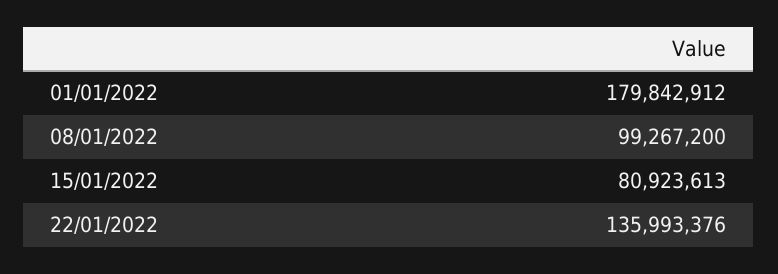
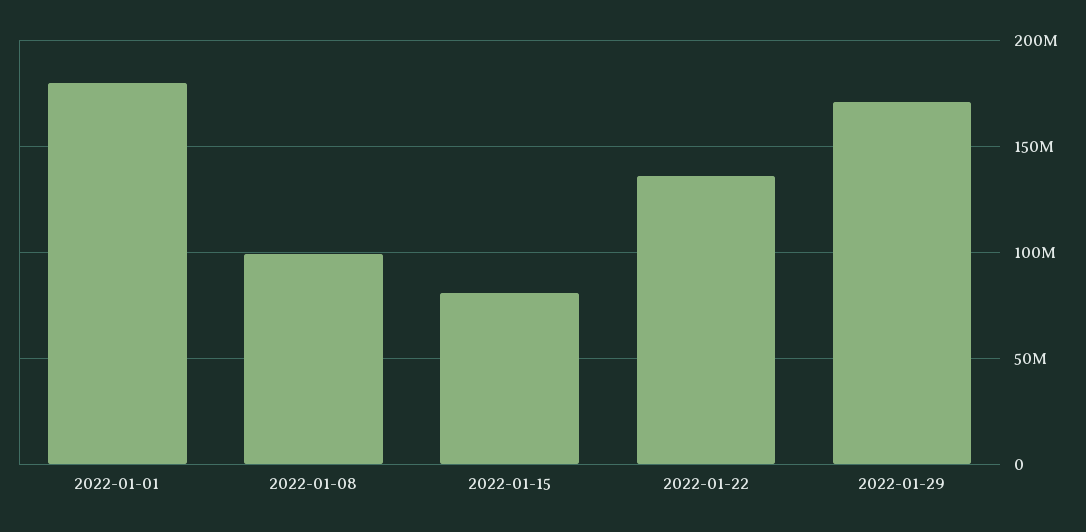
2022-01-29: none -> 170000000

